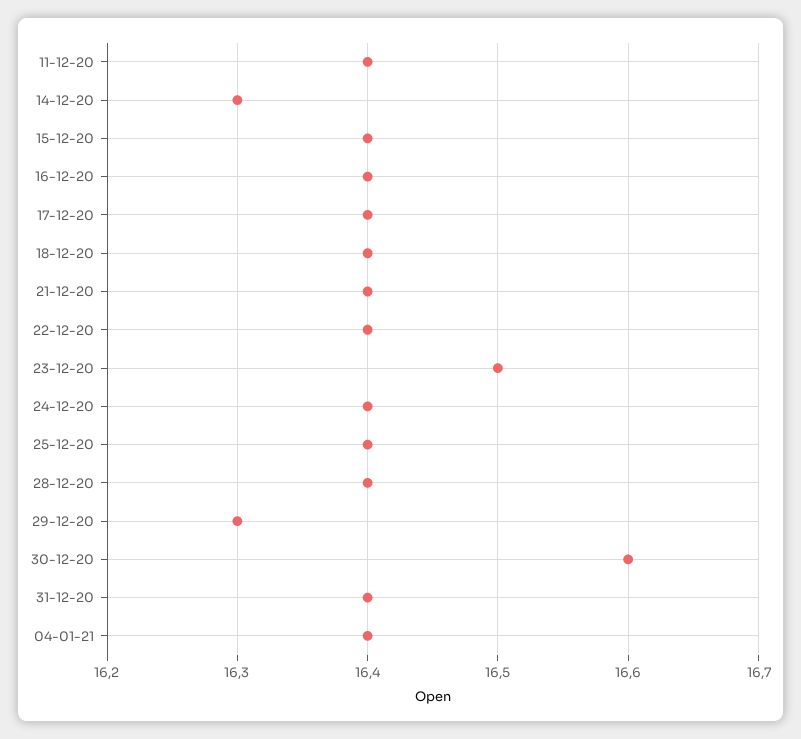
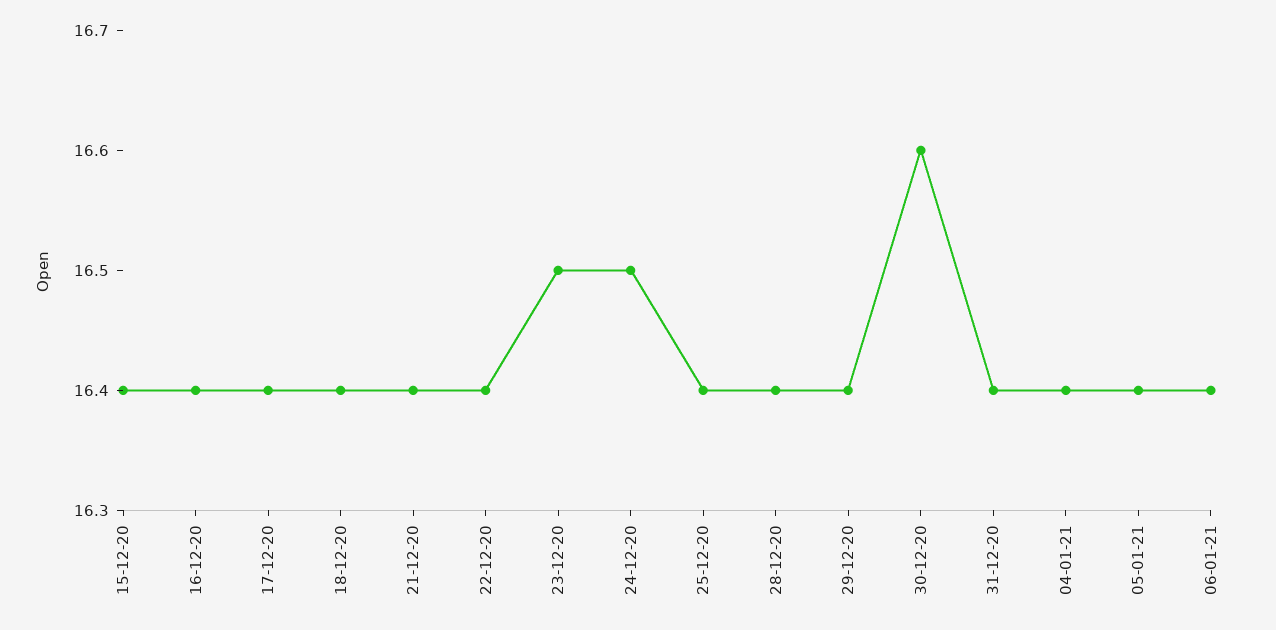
11-12-20: 16.4 -> none
14-12-20: 16.3 -> none
24-12-20: 16.4 -> 16.5
29-12-20: 16.3 -> 16.4
05-01-21: none -> 16.4
06-01-21: none -> 16.4

